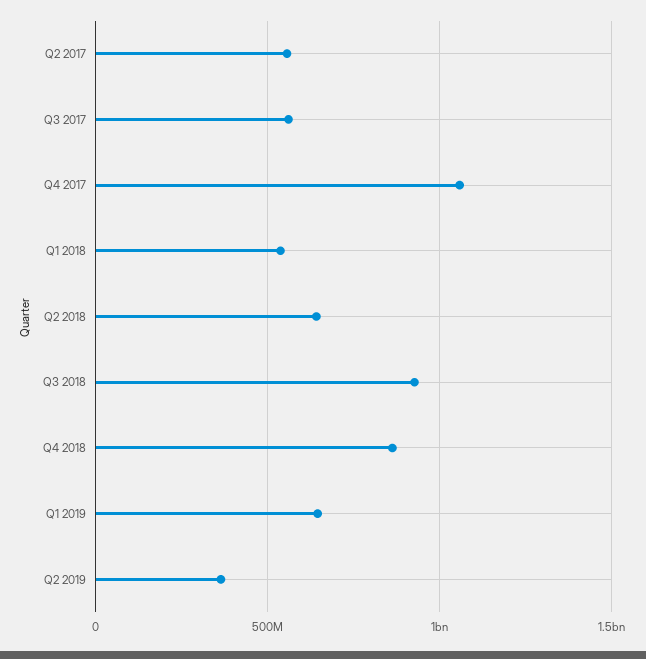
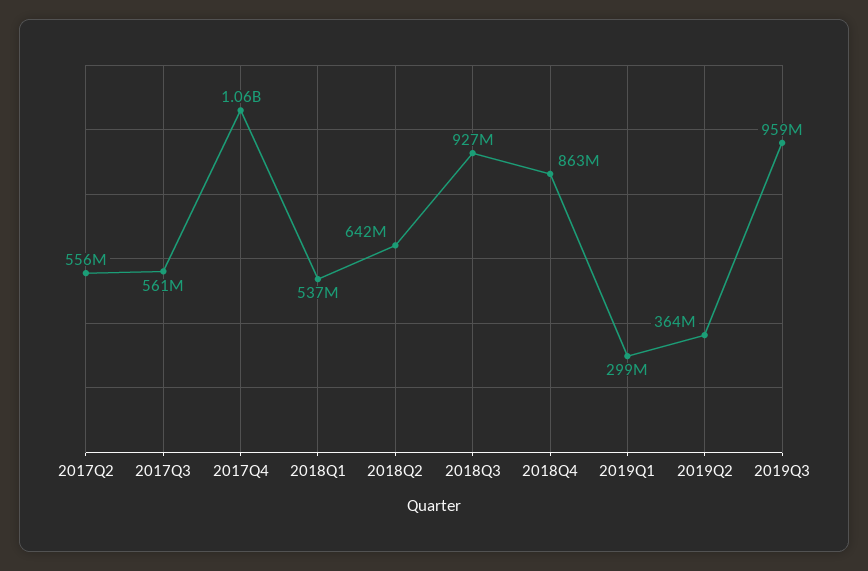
Q1 2019: 650000000 -> 299000000
2019Q3: none -> 959000000

